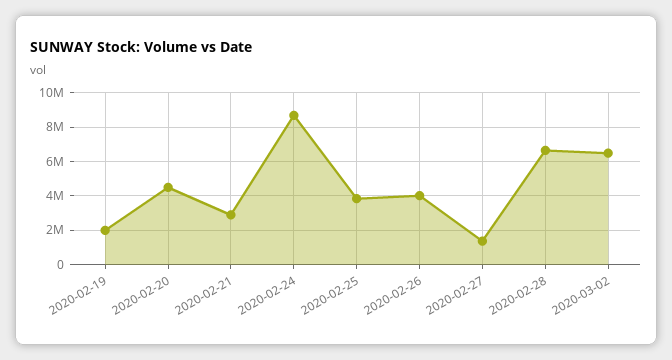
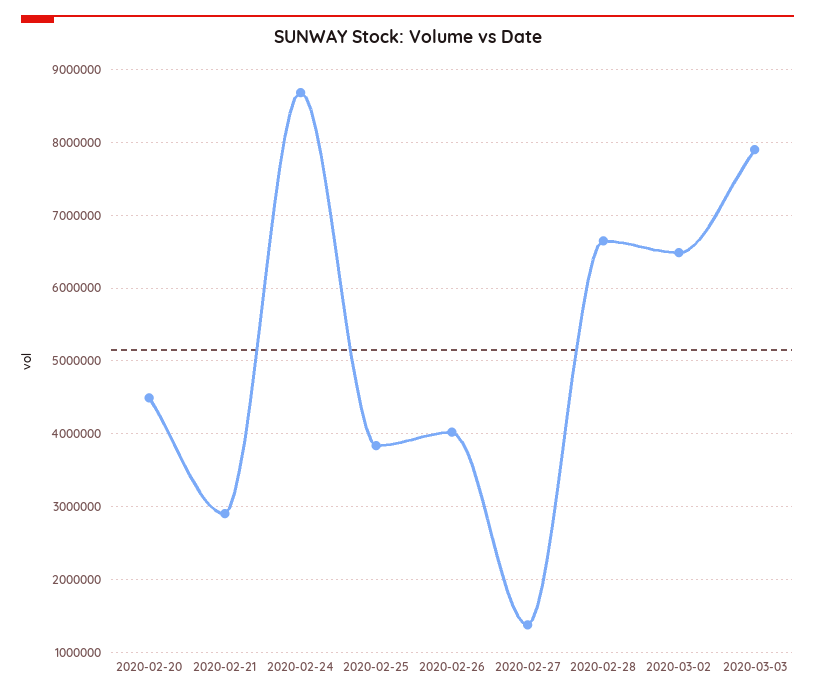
2020-02-19: 2000000 -> none
2020-03-03: none -> 7900000

